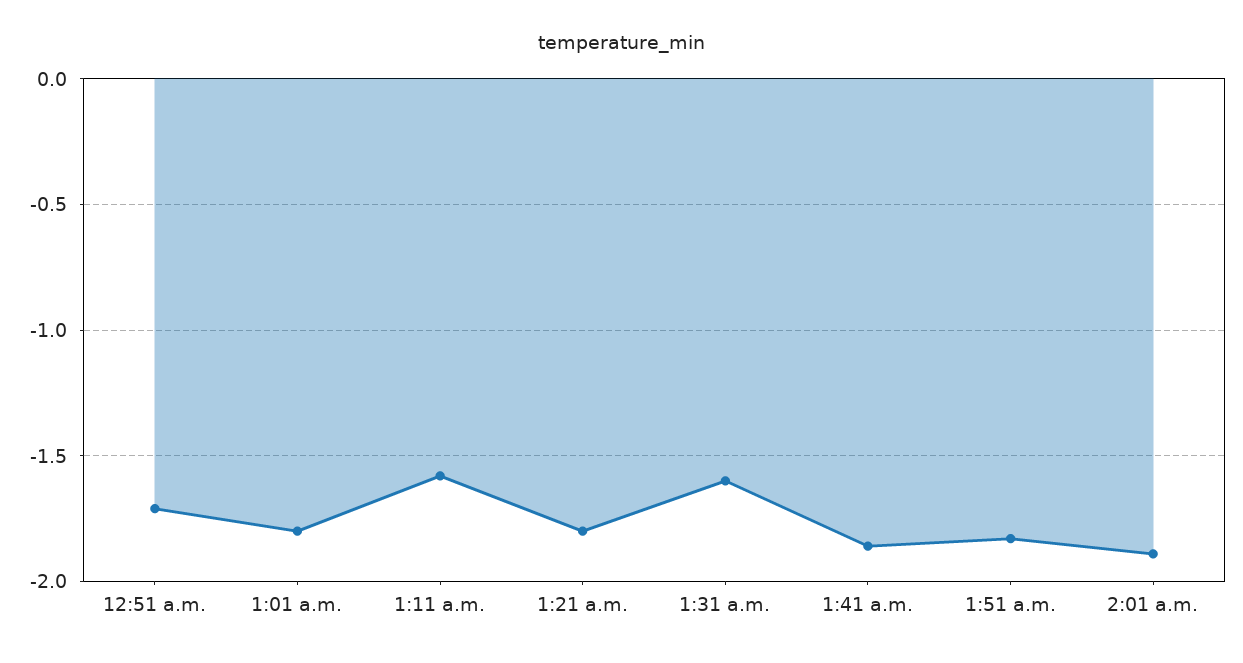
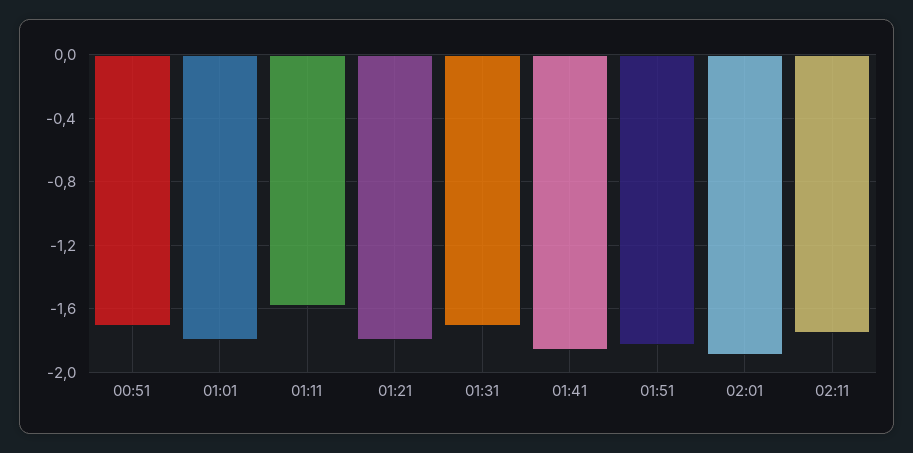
1:31 a.m.: -1.6 -> -1.7
02:11: none -> -1.75

